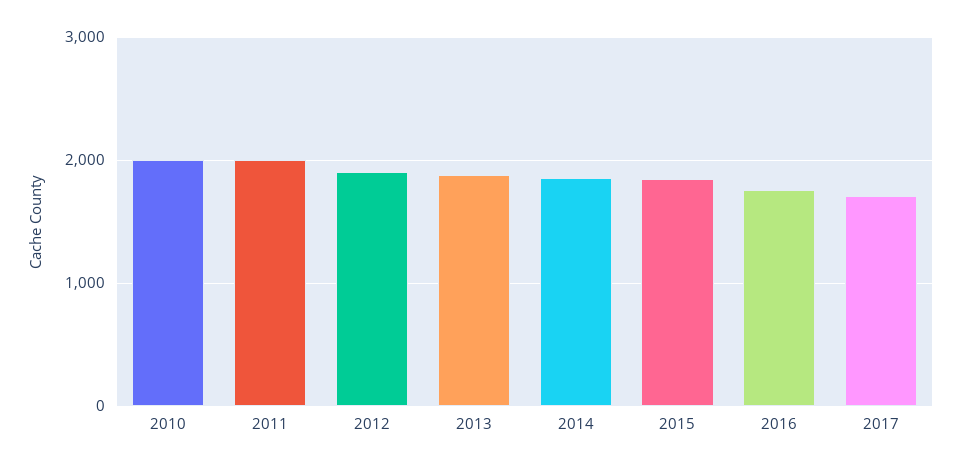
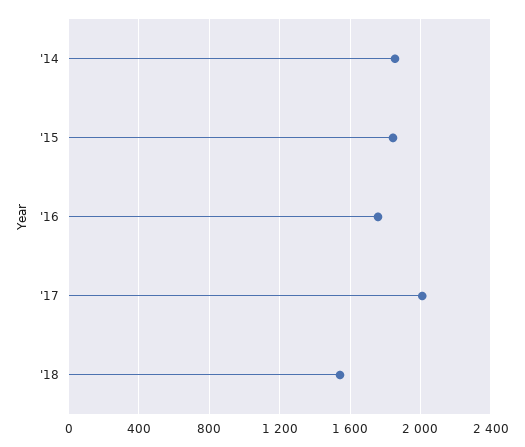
2010: 2000 -> none
2011: 2000 -> none
2012: 1900 -> none
2013: 1900 -> none
2017: 1700 -> 2000
'18: none -> 1550

